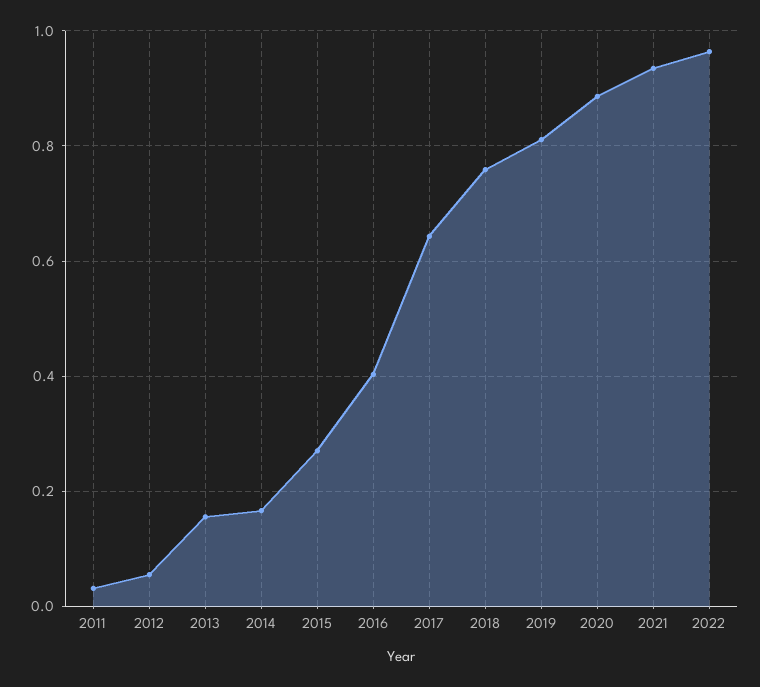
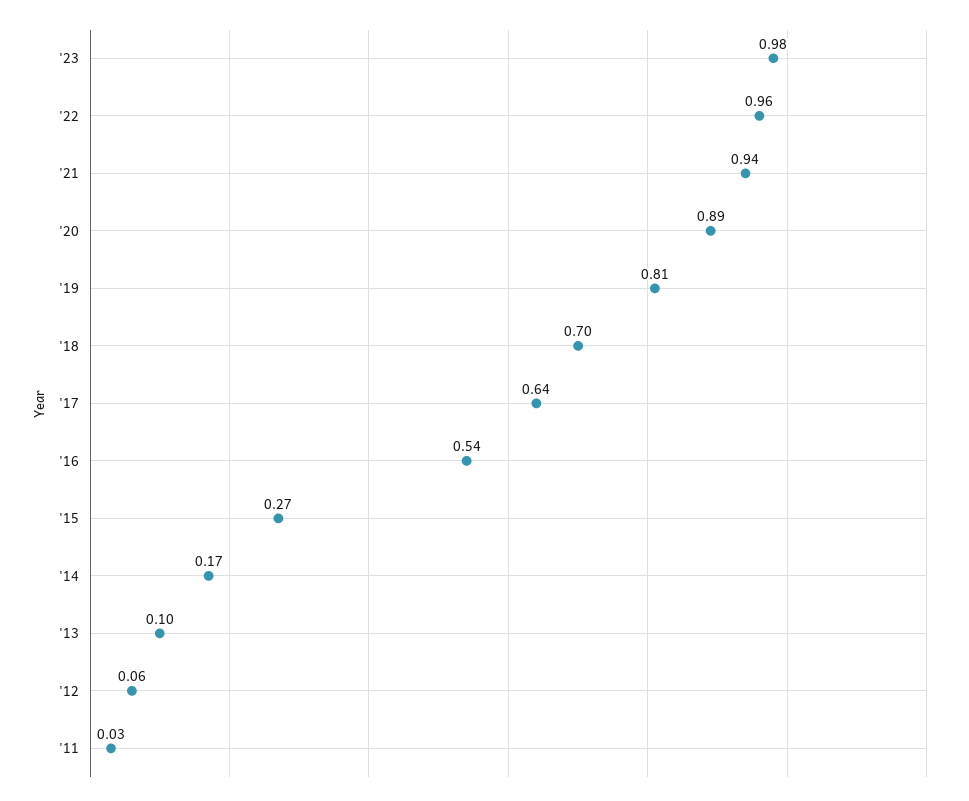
2013: 0.16 -> 0.1
2016: 0.4 -> 0.54
2018: 0.76 -> 0.7
'23: none -> 0.98

